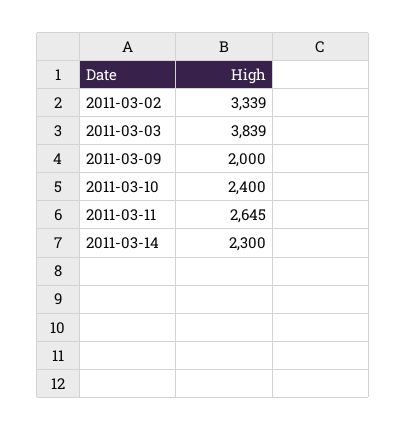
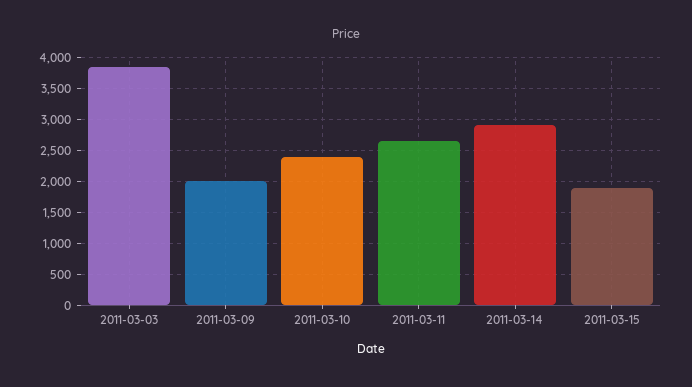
2011-03-02: 3339 -> none
2011-03-14: 2300 -> 2900
2011-03-15: none -> 1900

